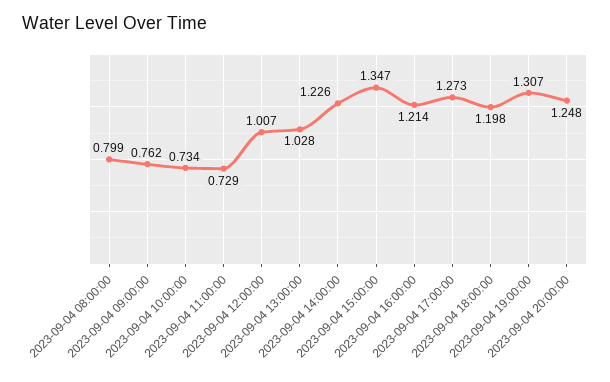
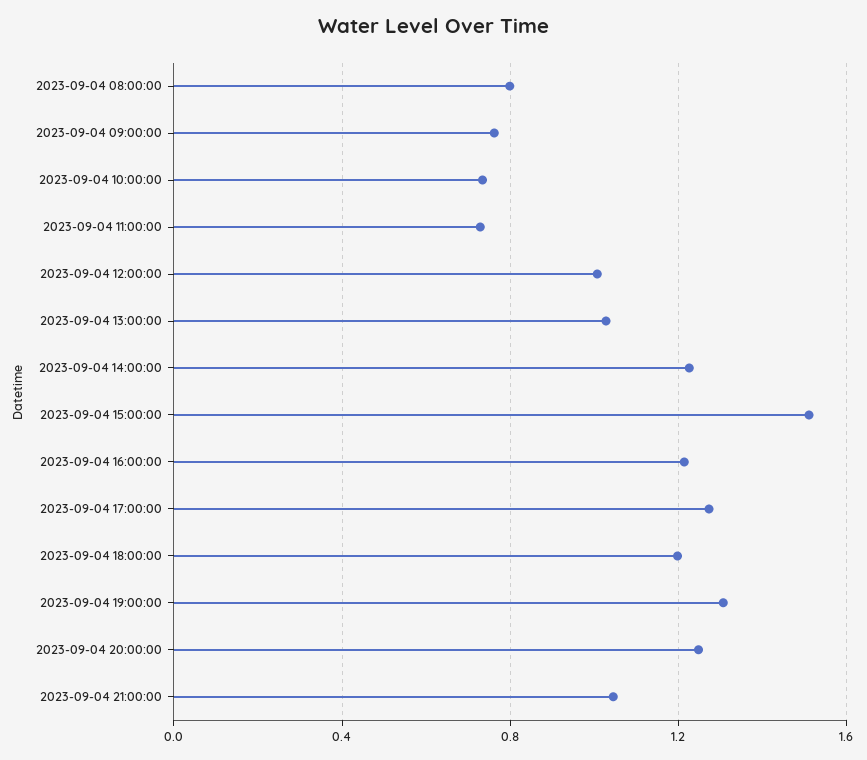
2023-09-04 15:00:00: 1.347 -> 1.5
2023-09-04 21:00:00: none -> 1.05

